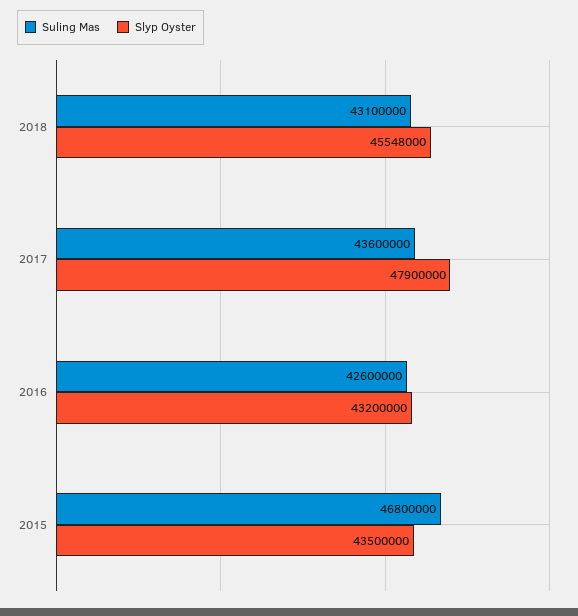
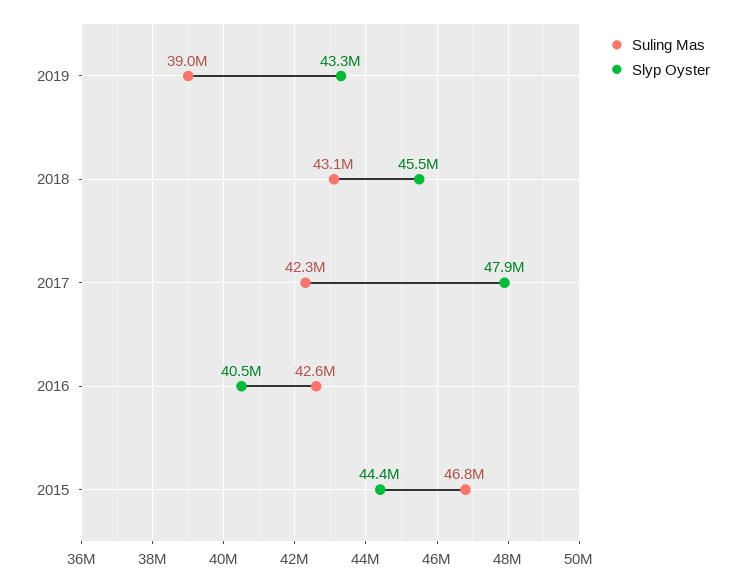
Suling Mas, 2017: 43600000 -> 42300000
Slyp Oyster, 2016: 43200000 -> 40500000
Slyp Oyster, 2015: 43500000 -> 44400000
Suling Mas, 2019: none -> 39000000
Slyp Oyster, 2019: none -> 43300000

